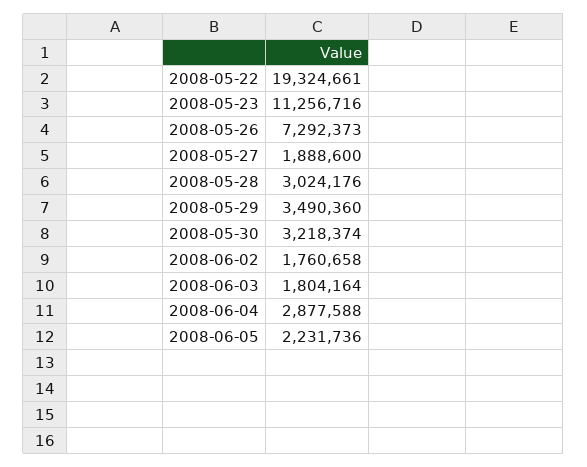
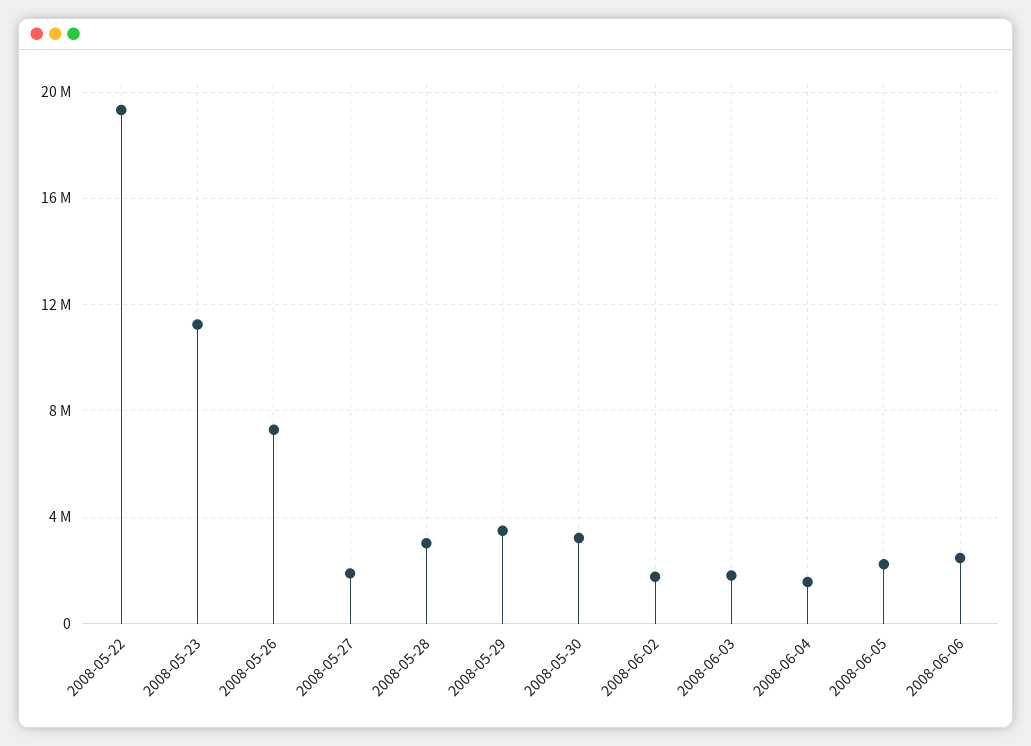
2008-06-04: 2877588 -> 1500000
2008-06-06: none -> 2500000

